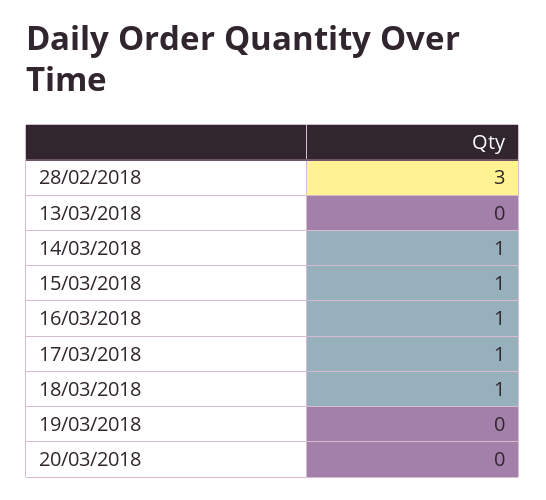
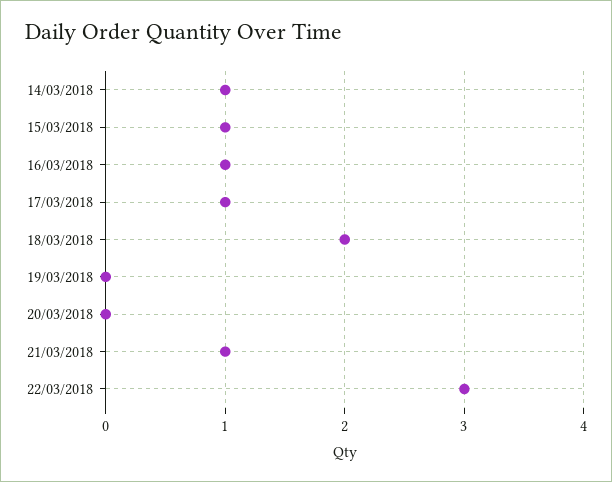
28/02/2018: 3 -> none
13/03/2018: 0 -> none
18/03/2018: 1 -> 2
21/03/2018: none -> 1
22/03/2018: none -> 3

